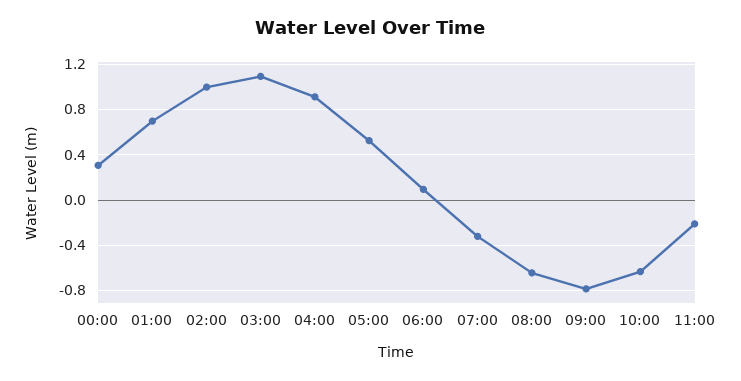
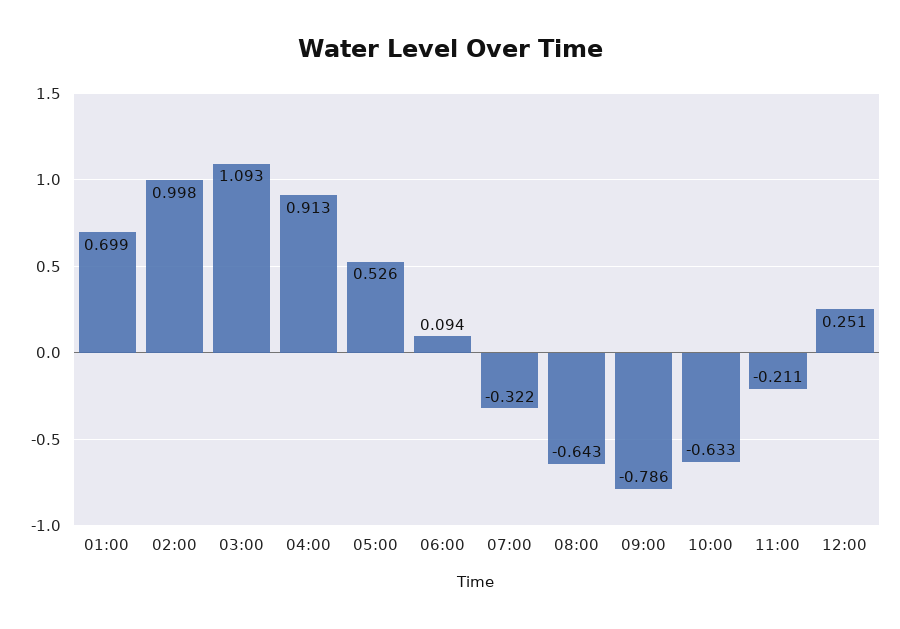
00:00: 0.3 -> none
12:00: none -> 0.251

